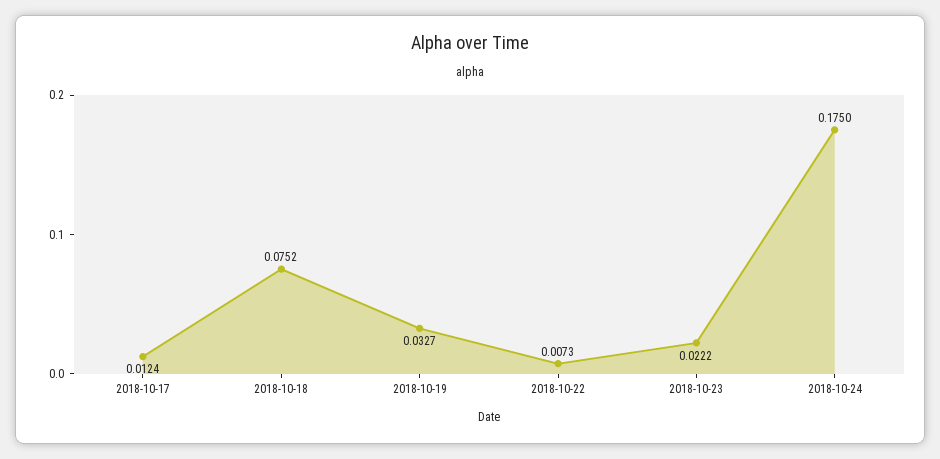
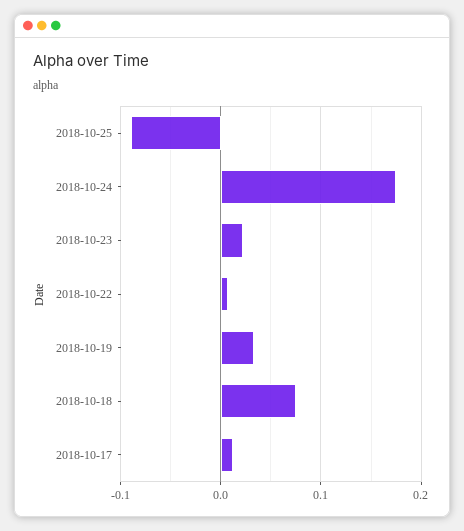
2018-10-25: none -> -0.09

